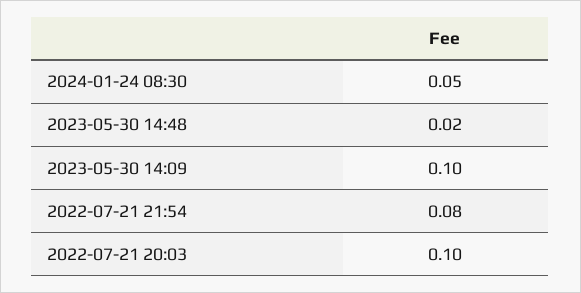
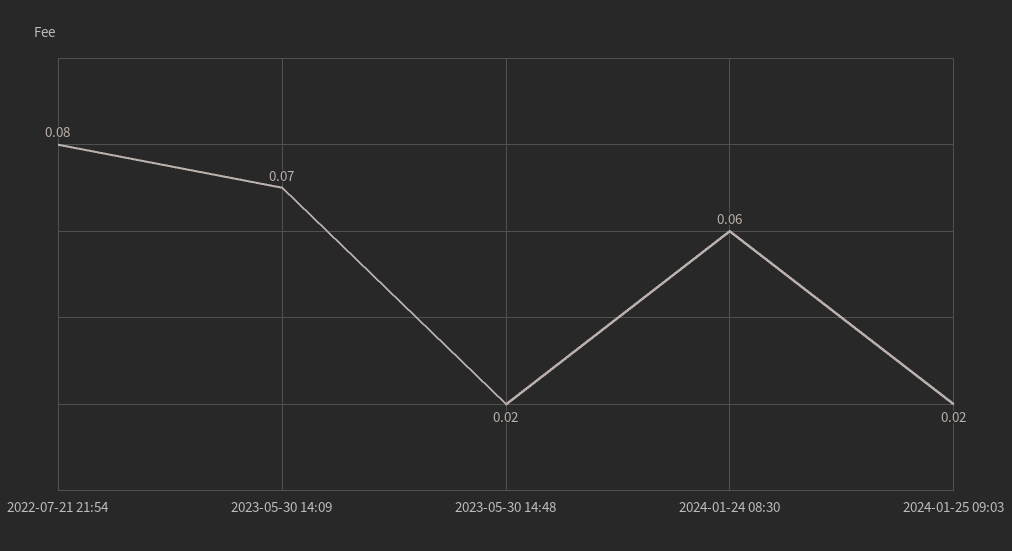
2024-01-24 08:30: 0.05 -> 0.06
2023-05-30 14:09: 0.1 -> 0.07
2022-07-21 20:03: 0.1 -> none
2024-01-25 09:03: none -> 0.02

